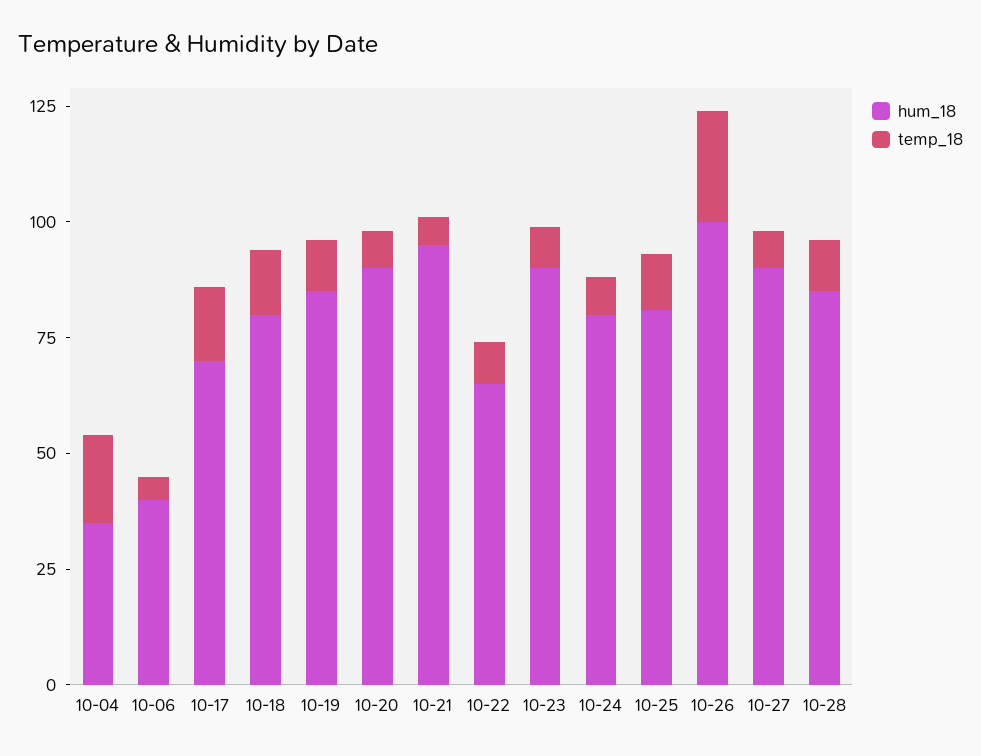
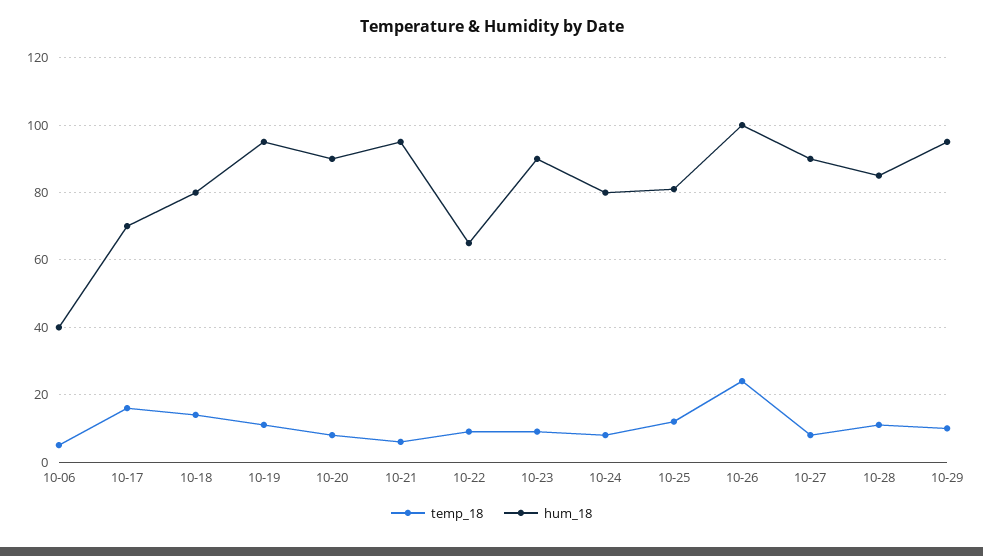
hum_18, 10-04: 35 -> none
temp_18, 10-04: 20 -> none
hum_18, 10-19: 85 -> 95
temp_18, 10-29: none -> 10
hum_18, 10-29: none -> 95

